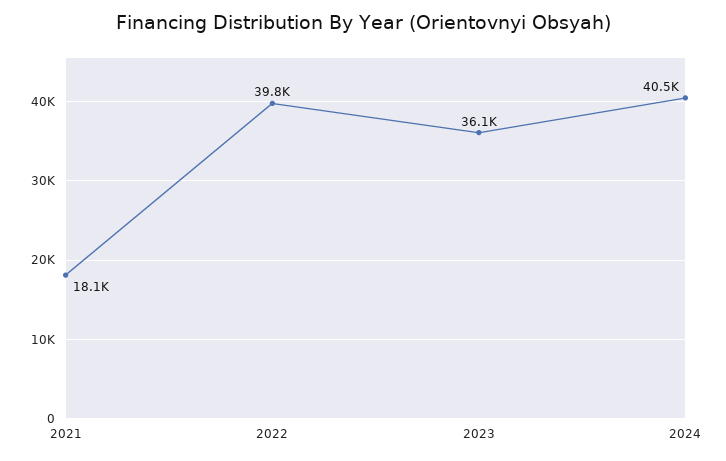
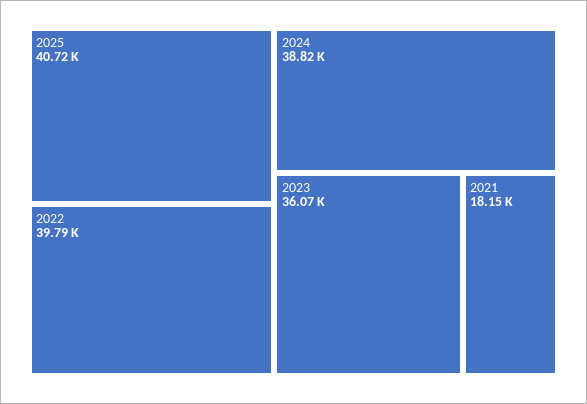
2024: 40500 -> 38820
2025: none -> 40720

